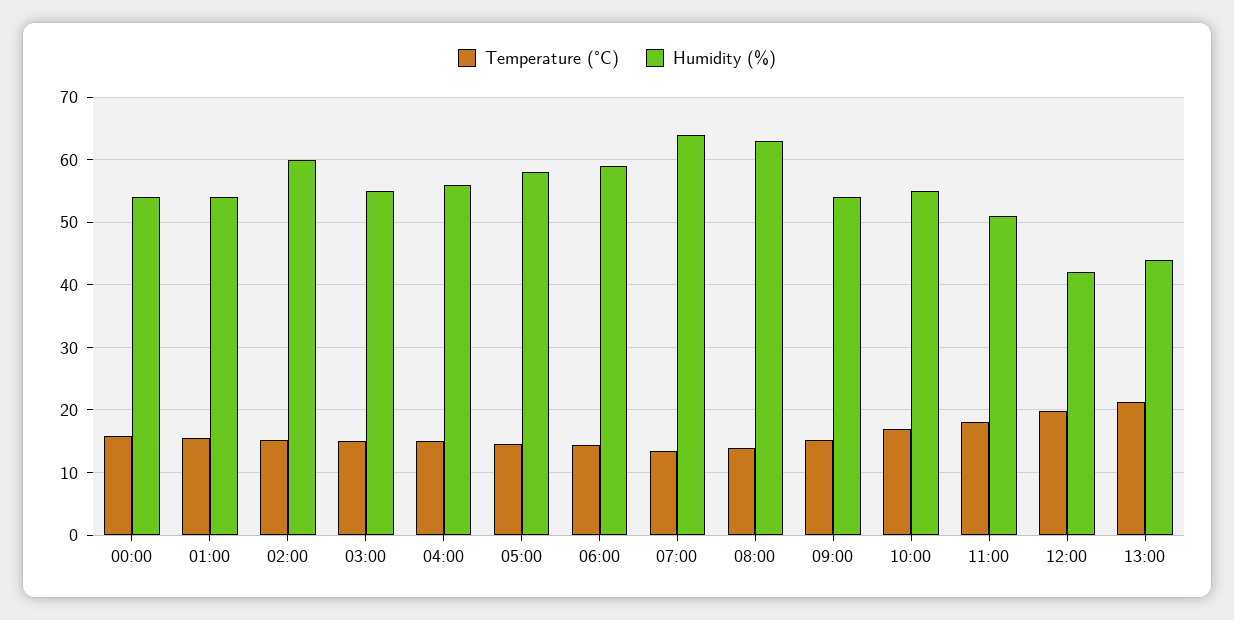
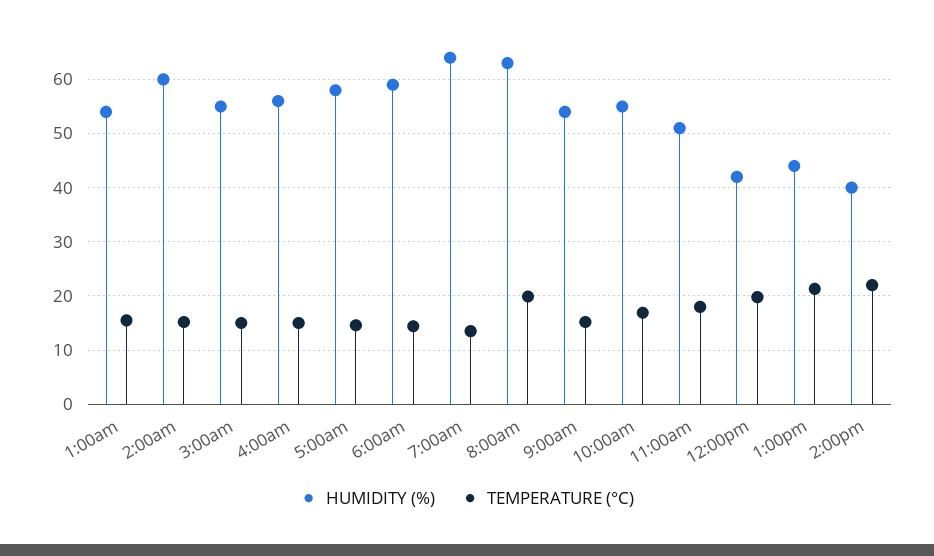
Temperature (°C), 00:00: 16 -> none
Humidity (%), 00:00: 54 -> none
Temperature (°C), 08:00: 14 -> 20
Humidity (%), 2:00pm: none -> 40
Temperature (°C), 2:00pm: none -> 22

